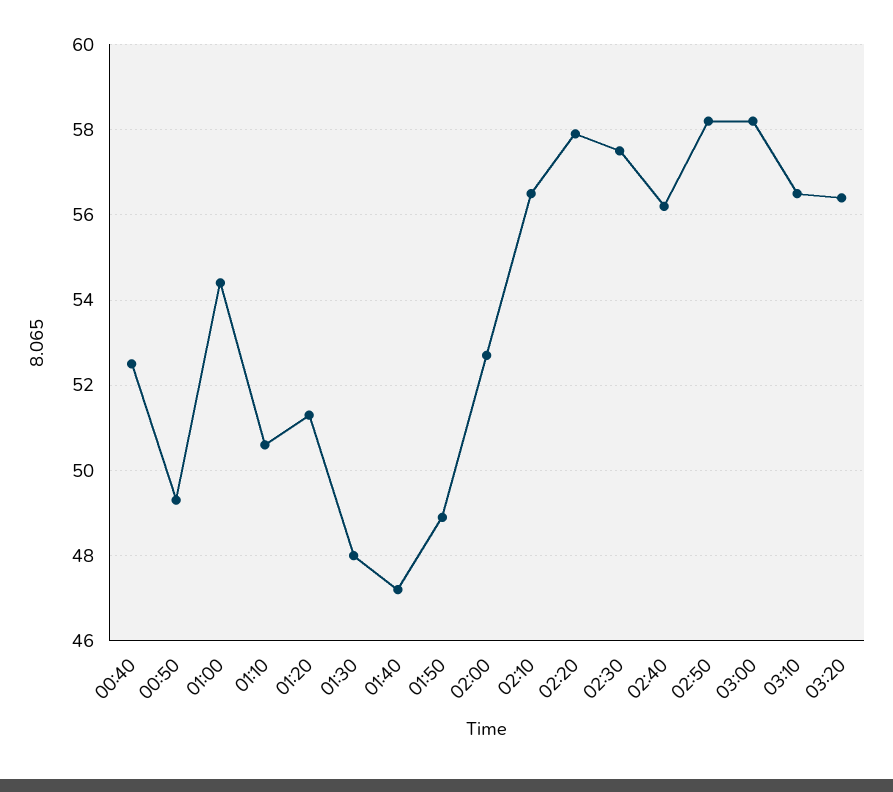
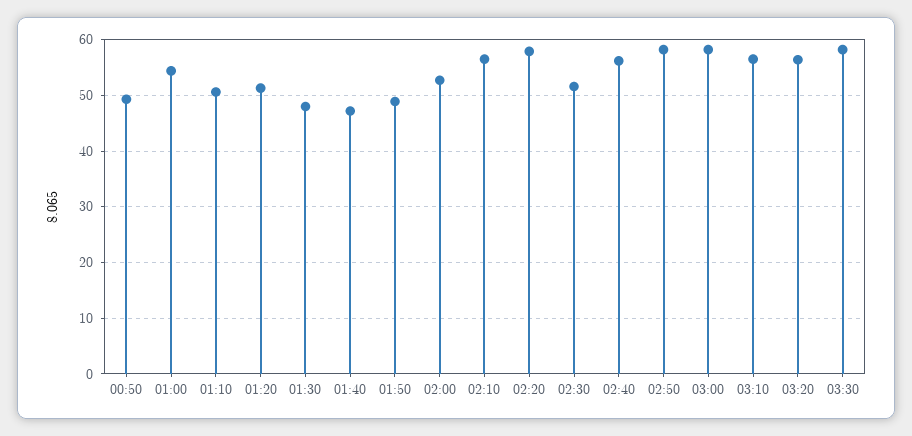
00:40: 52.5 -> none
02:30: 57.5 -> 52
03:30: none -> 58

